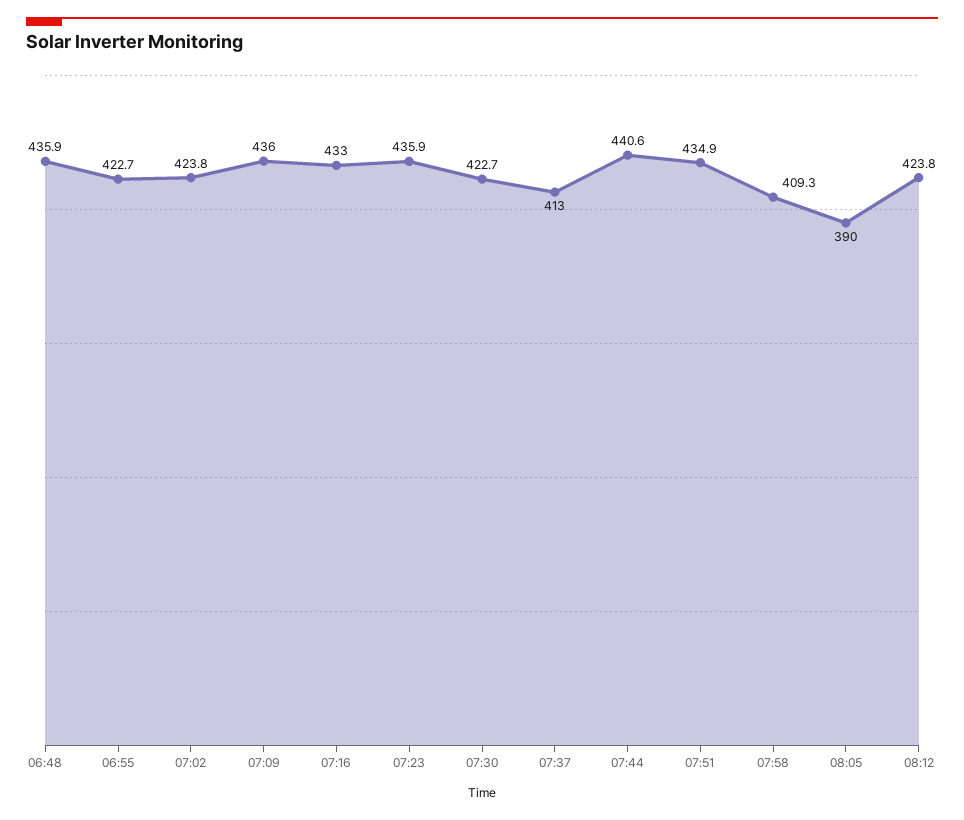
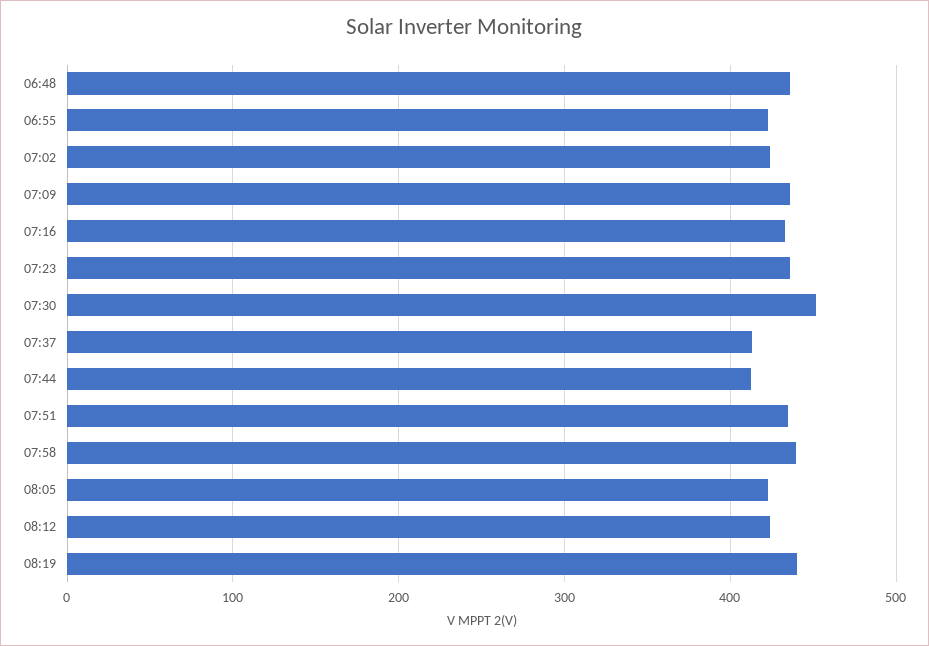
07:30: 422.7 -> 450
07:44: 440.6 -> 410
07:58: 409.3 -> 440
08:05: 390 -> 420
08:19: none -> 440

